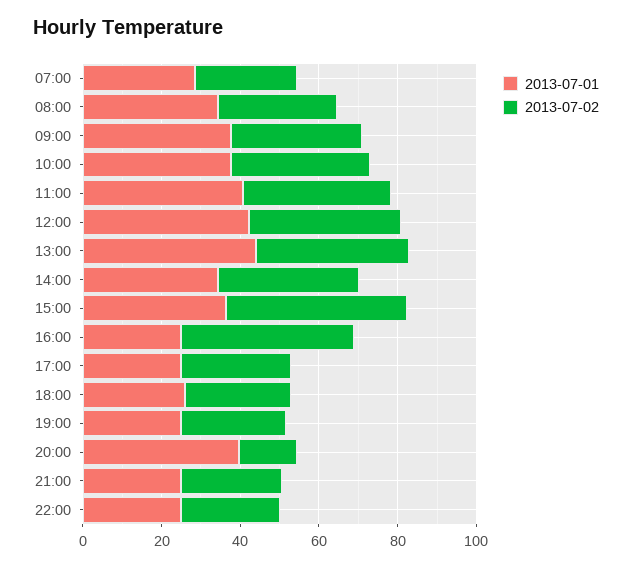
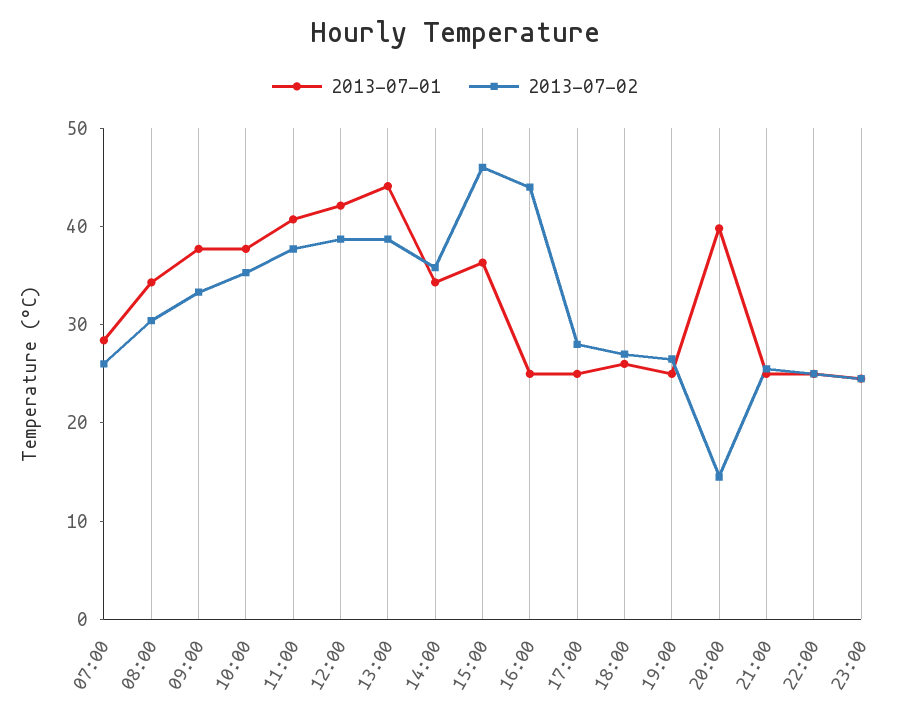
2013-07-01, 23:00: none -> 24
2013-07-02, 23:00: none -> 24

